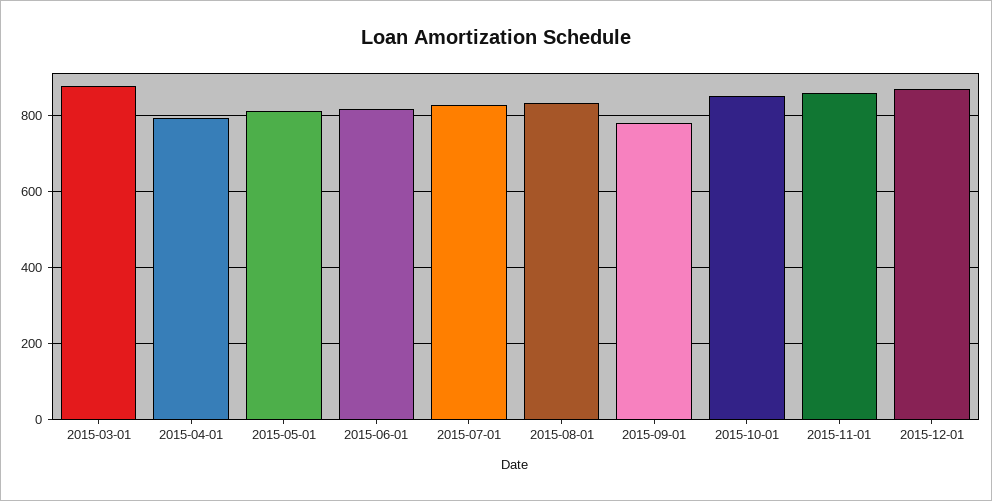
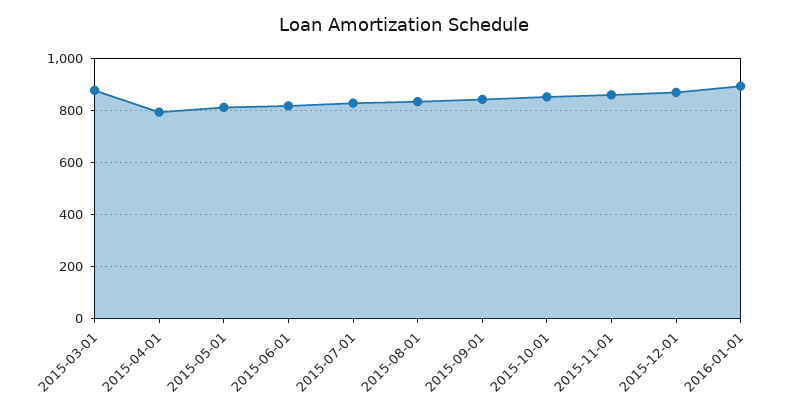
2015-09-01: 780 -> 850
2016-01-01: none -> 900

